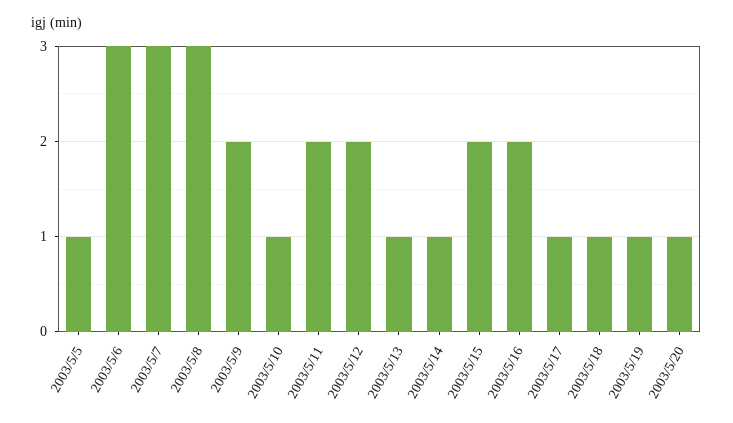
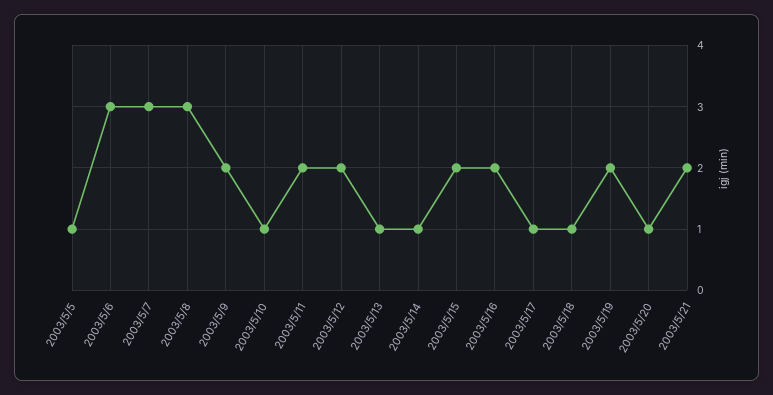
2003/5/19: 1 -> 2
2003/5/21: none -> 2

